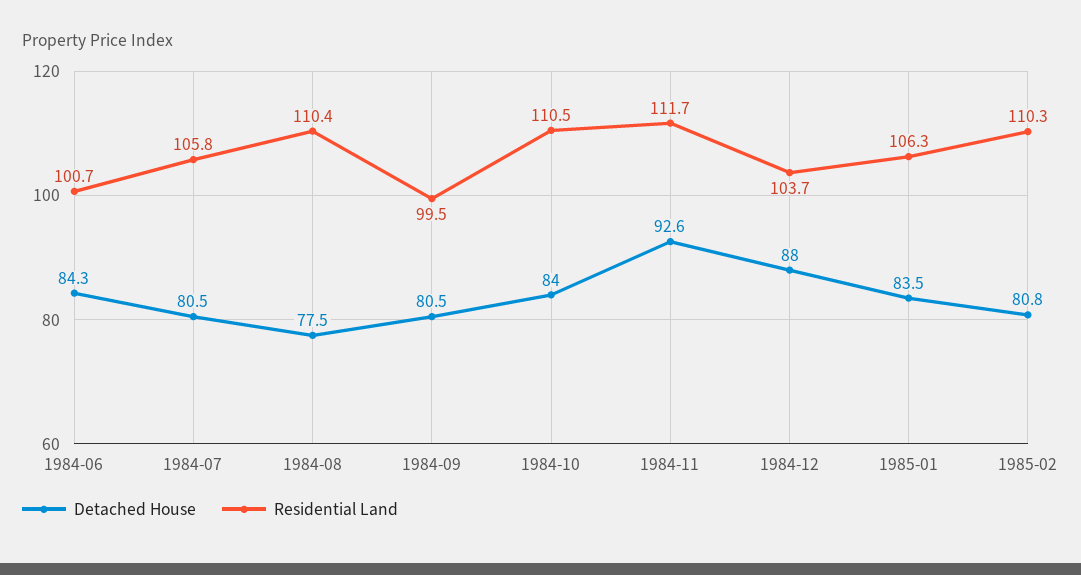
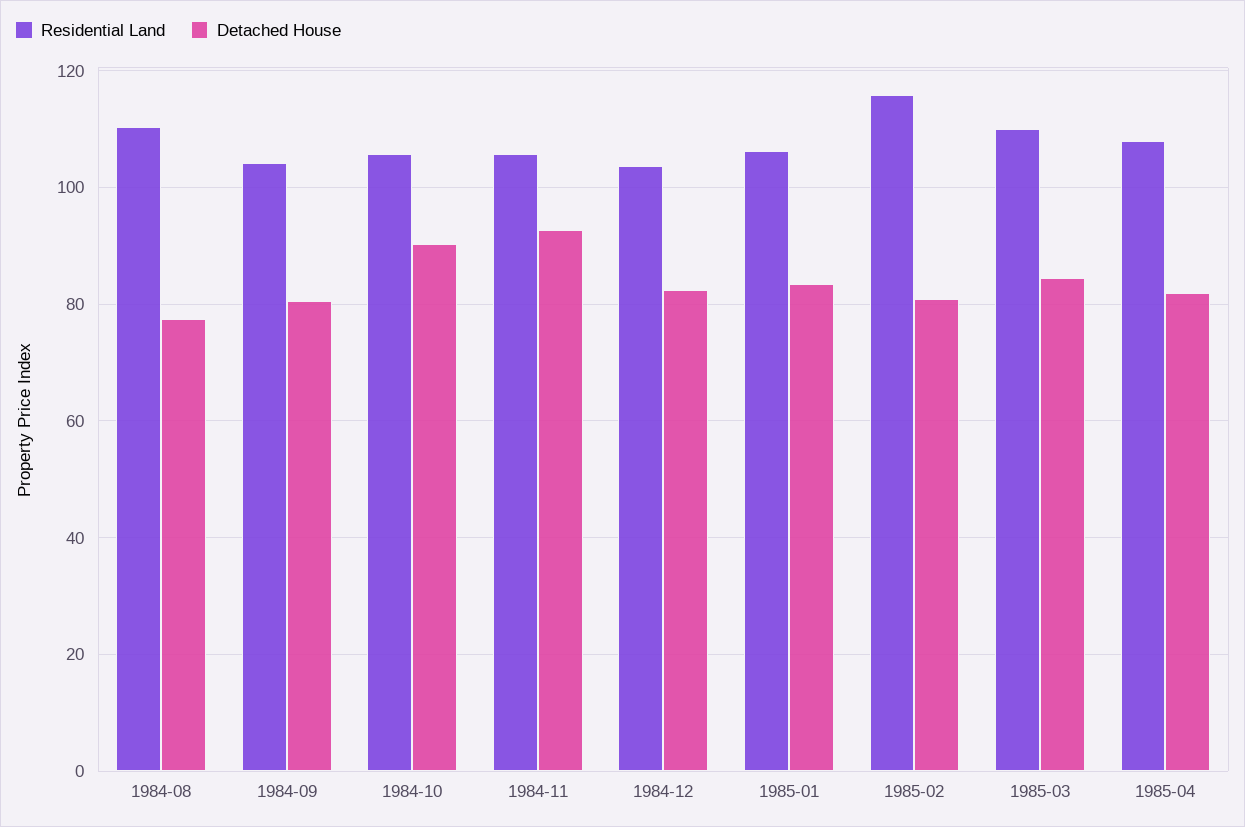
Detached House, 1984-06: 84.3 -> none
Residential Land, 1984-06: 100.7 -> none
Detached House, 1984-07: 80.5 -> none
Residential Land, 1984-07: 105.8 -> none
Residential Land, 1984-09: 99.5 -> 104
Detached House, 1984-10: 84 -> 90
Residential Land, 1984-10: 110.5 -> 106
Residential Land, 1984-11: 111.7 -> 106
Detached House, 1984-12: 88 -> 82
Residential Land, 1985-02: 110.3 -> 116
Residential Land, 1985-03: none -> 110
Detached House, 1985-03: none -> 84
Residential Land, 1985-04: none -> 108
Detached House, 1985-04: none -> 82

